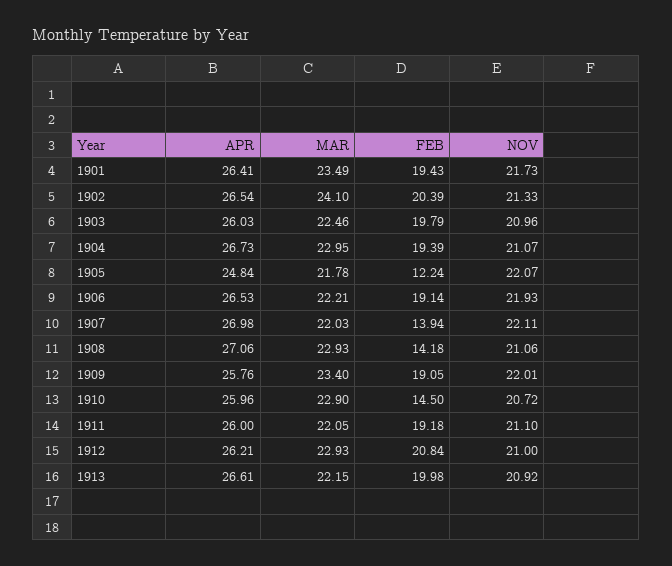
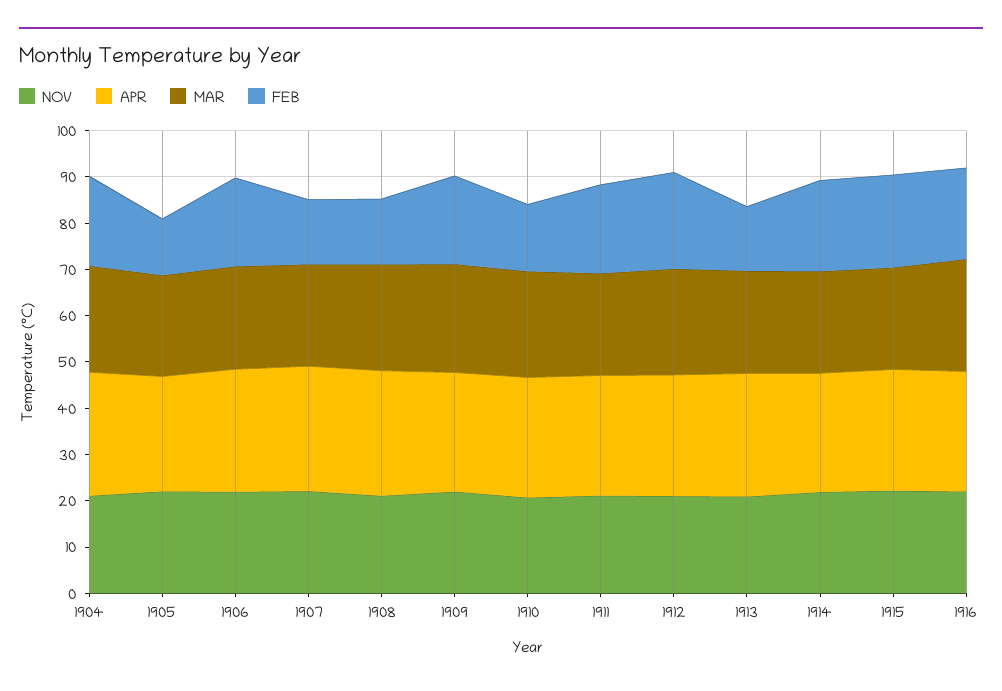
APR, 1901: 26.41 -> none
MAR, 1901: 23.49 -> none
FEB, 1901: 19.43 -> none
NOV, 1901: 21.73 -> none
APR, 1902: 26.54 -> none
MAR, 1902: 24.1 -> none
FEB, 1902: 20.39 -> none
NOV, 1902: 21.33 -> none
APR, 1903: 26.03 -> none
MAR, 1903: 22.46 -> none
FEB, 1903: 19.79 -> none
NOV, 1903: 20.96 -> none
FEB, 1913: 19.98 -> 14
NOV, 1914: none -> 22
APR, 1914: none -> 26
MAR, 1914: none -> 22
FEB, 1914: none -> 20
NOV, 1915: none -> 22
APR, 1915: none -> 26
MAR, 1915: none -> 22
FEB, 1915: none -> 20
NOV, 1916: none -> 22
APR, 1916: none -> 26
MAR, 1916: none -> 24
FEB, 1916: none -> 20

